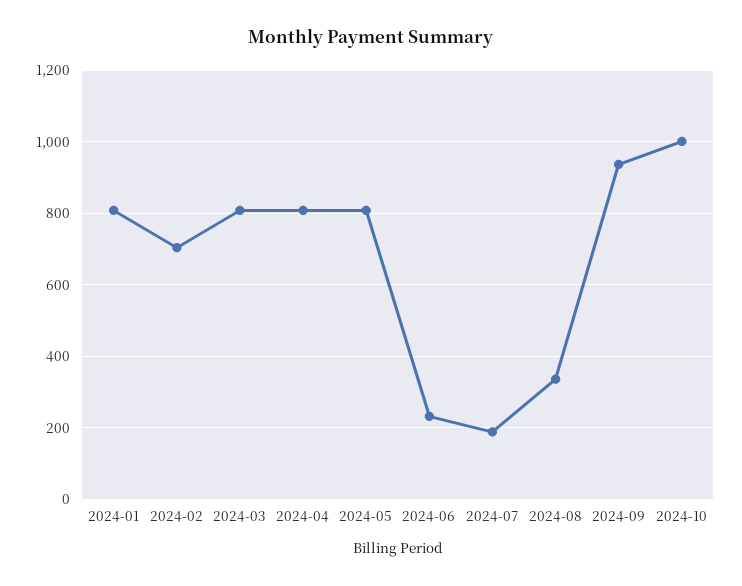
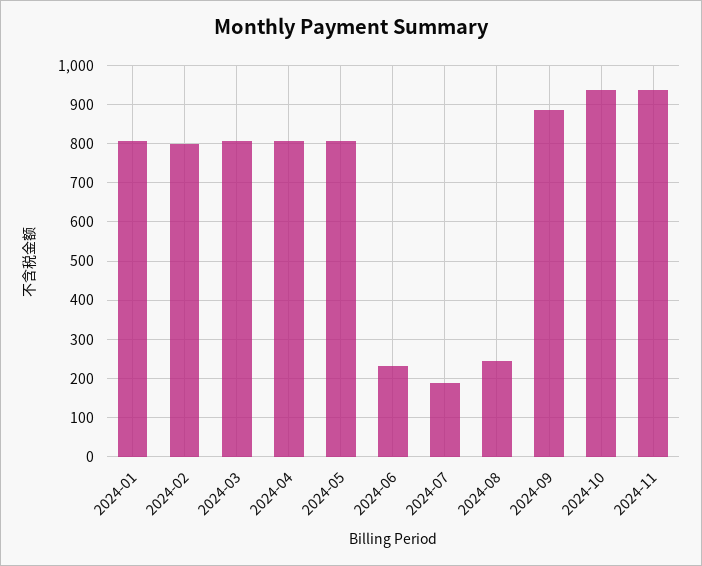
2024-02: 700 -> 800
2024-08: 340 -> 240
2024-09: 940 -> 880
2024-10: 1000 -> 940
2024-11: none -> 940

